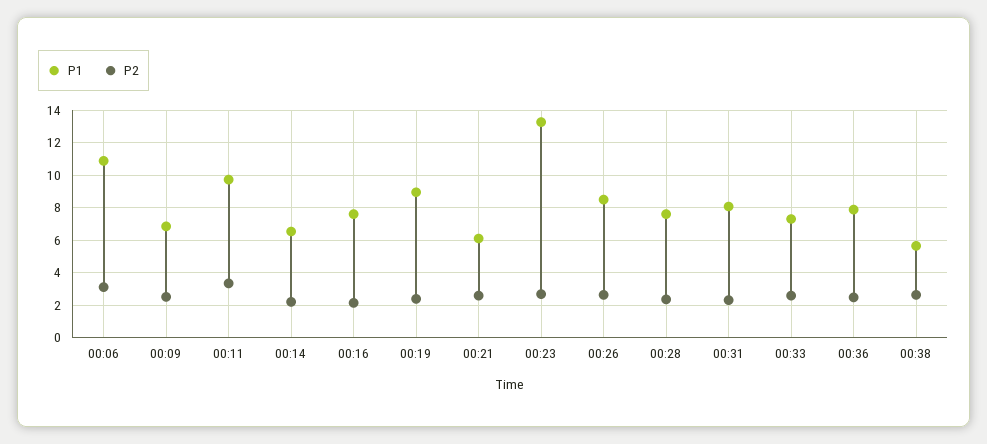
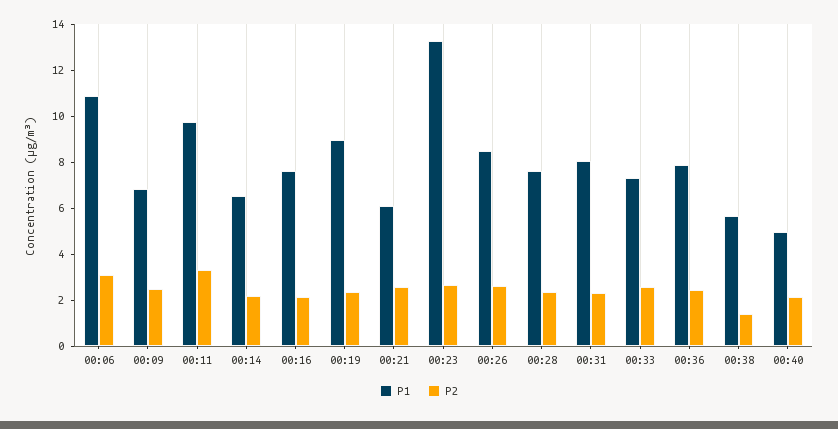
P2, 00:38: 2.5 -> 1.5
P1, 00:40: none -> 5
P2, 00:40: none -> 2

